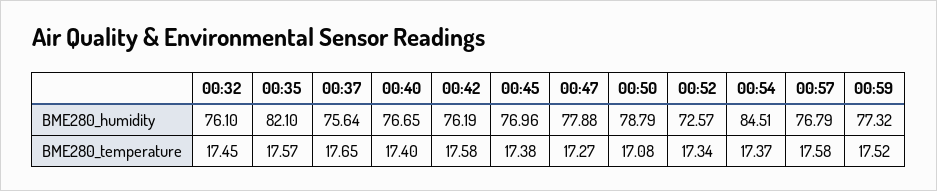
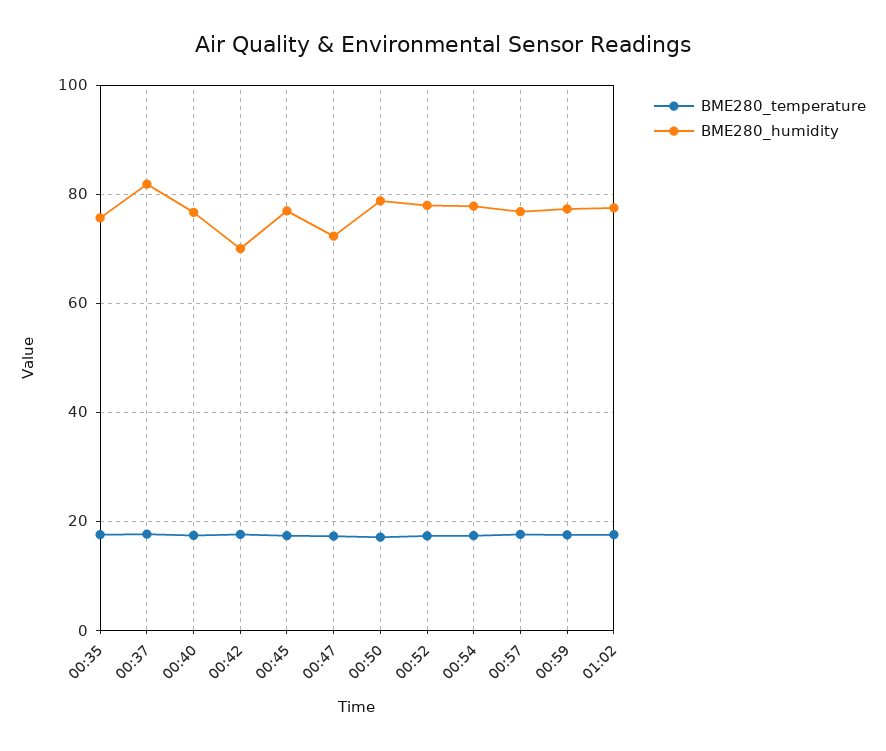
BME280_humidity, 00:32: 76.1 -> none
BME280_humidity, 00:35: 82.1 -> 76
BME280_humidity, 00:37: 75.64 -> 82
BME280_humidity, 00:42: 76.19 -> 70
BME280_humidity, 00:47: 77.88 -> 72
BME280_humidity, 00:52: 72.57 -> 78
BME280_humidity, 00:54: 84.51 -> 78
BME280_temperature, 00:32: 17.45 -> none
BME280_temperature, 01:02: none -> 18
BME280_humidity, 01:02: none -> 78

